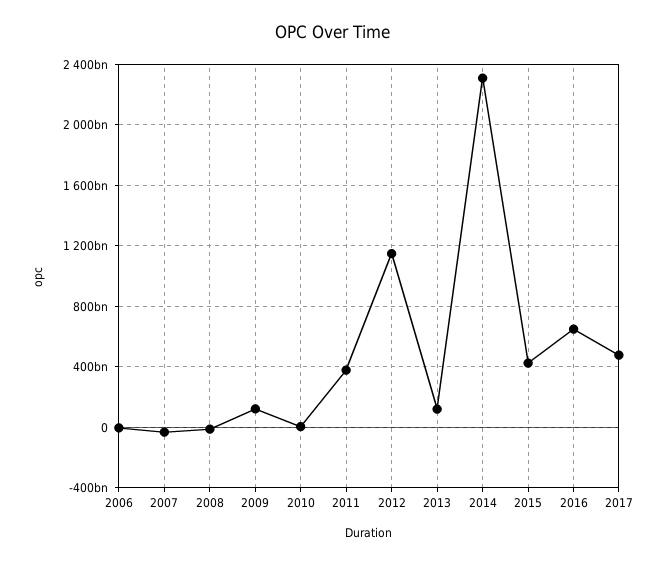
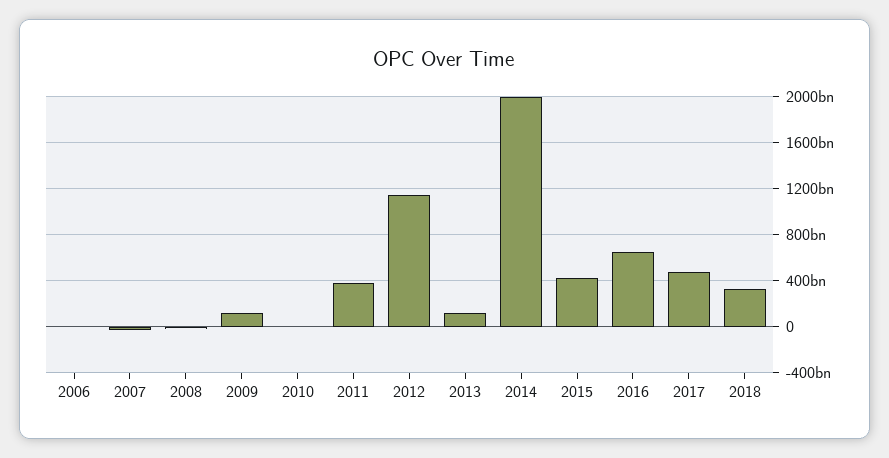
2014: 2300000000000 -> 2000000000000
2018: none -> 300000000000

